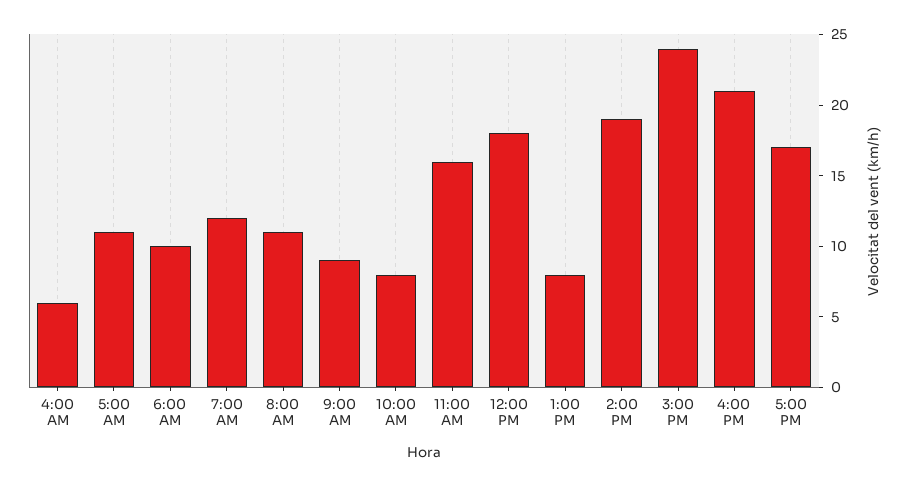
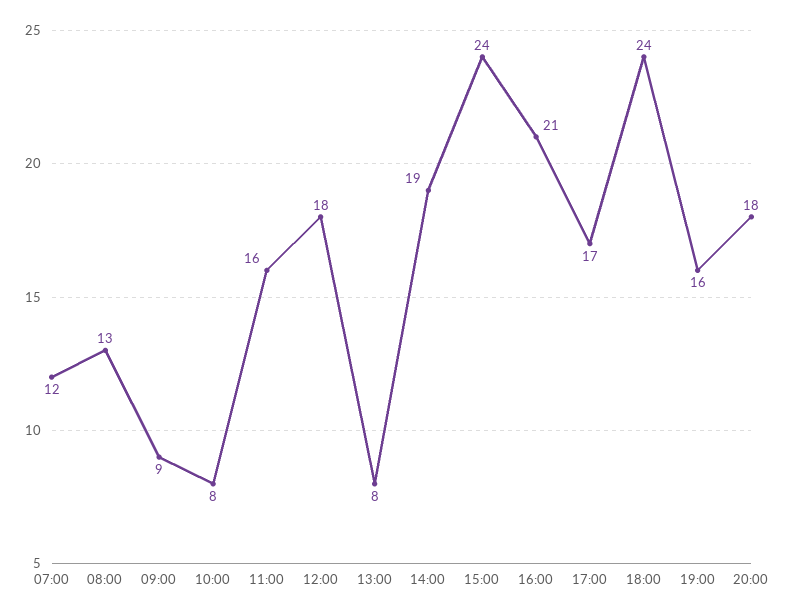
4:00 AM: 6 -> none
5:00 AM: 11 -> none
6:00 AM: 10 -> none
8:00 AM: 11 -> 13
18:00: none -> 24
19:00: none -> 16
20:00: none -> 18

